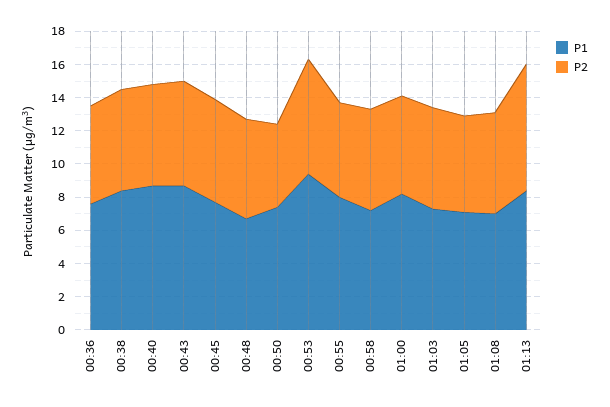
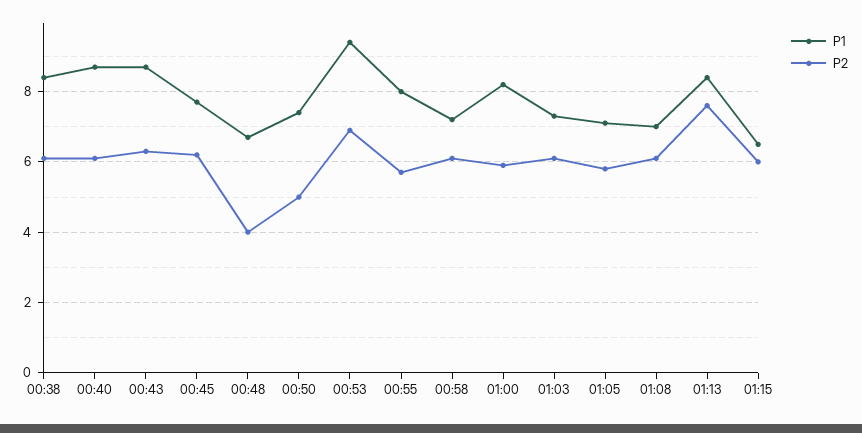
P1, 00:36: 7.5 -> none
P2, 00:36: 6 -> none
P2, 00:48: 6 -> 4
P1, 01:15: none -> 6.5
P2, 01:15: none -> 6

